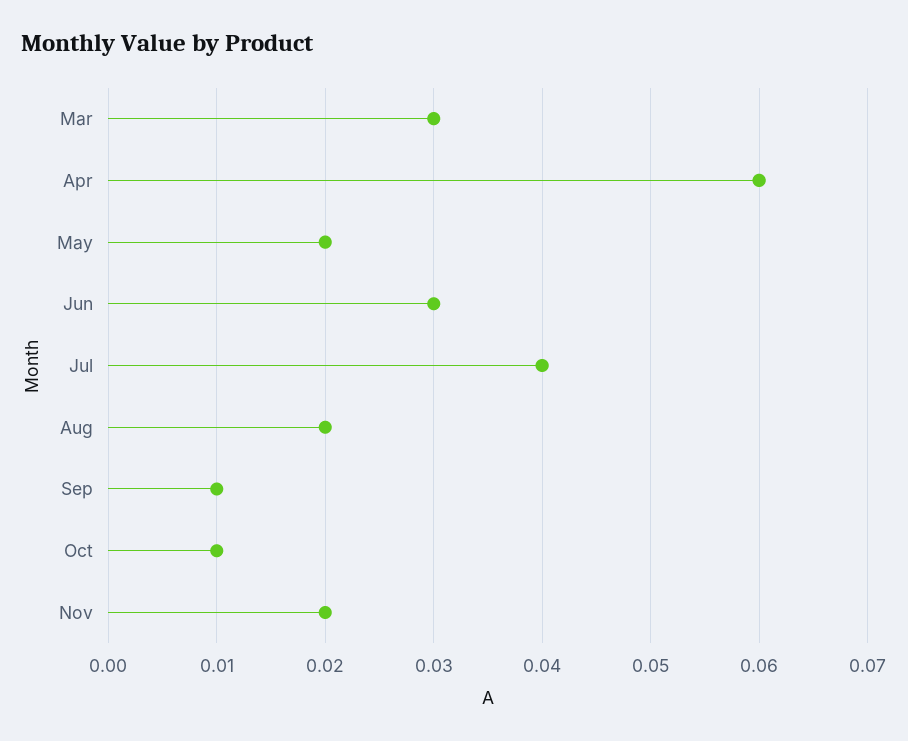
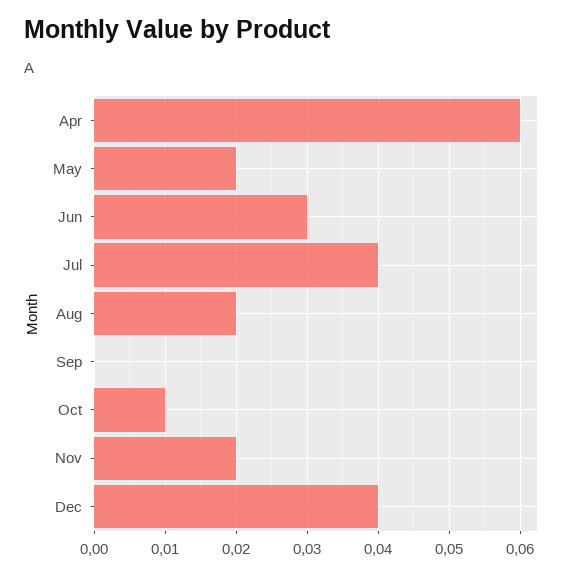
Mar: 0.03 -> none
Sep: 0.01 -> 0
Dec: none -> 0.04

